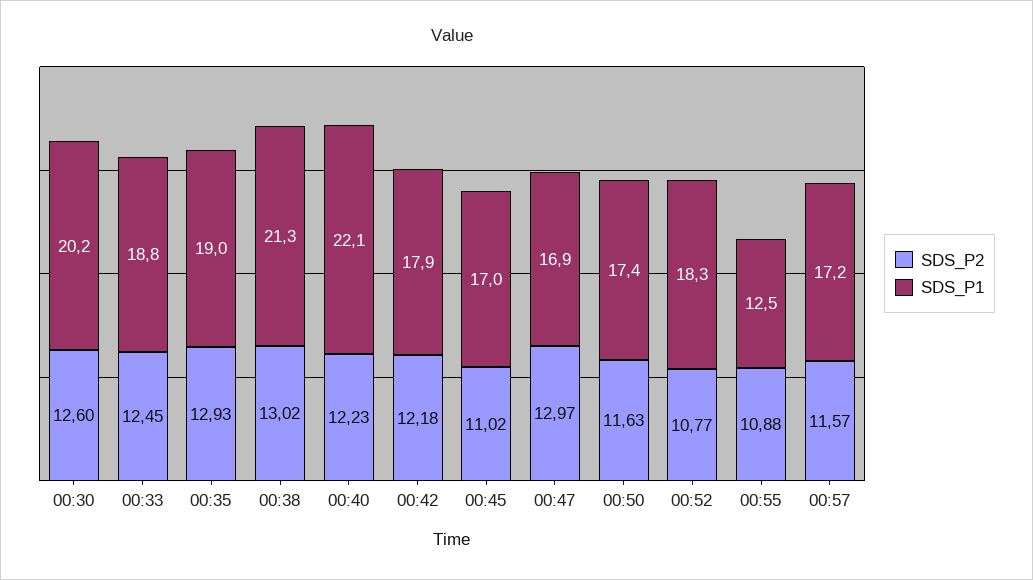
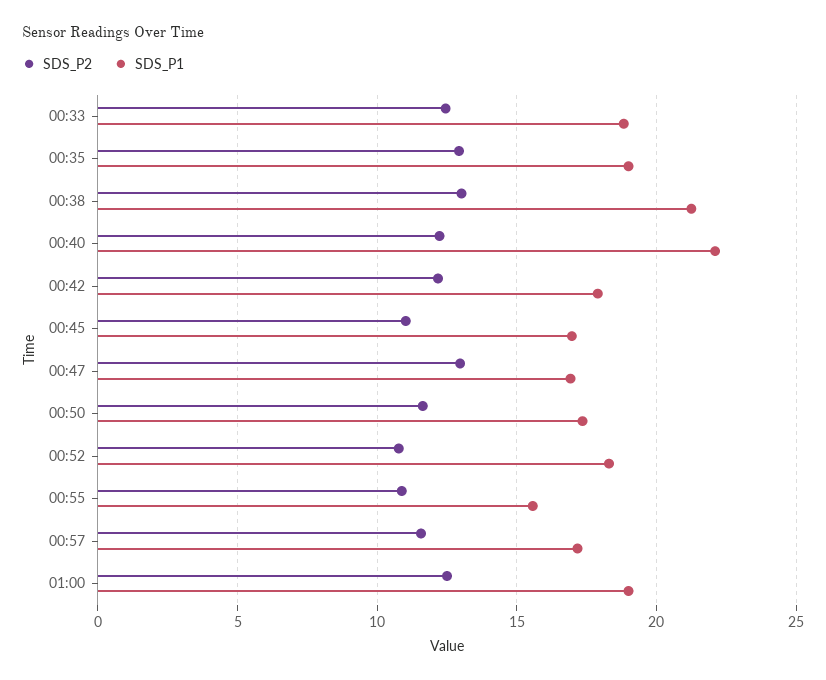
SDS_P2, 00:30: 12.6 -> none
SDS_P1, 00:30: 20.2 -> none
SDS_P1, 00:55: 12.5 -> 15.5
SDS_P2, 01:00: none -> 12.5
SDS_P1, 01:00: none -> 19

